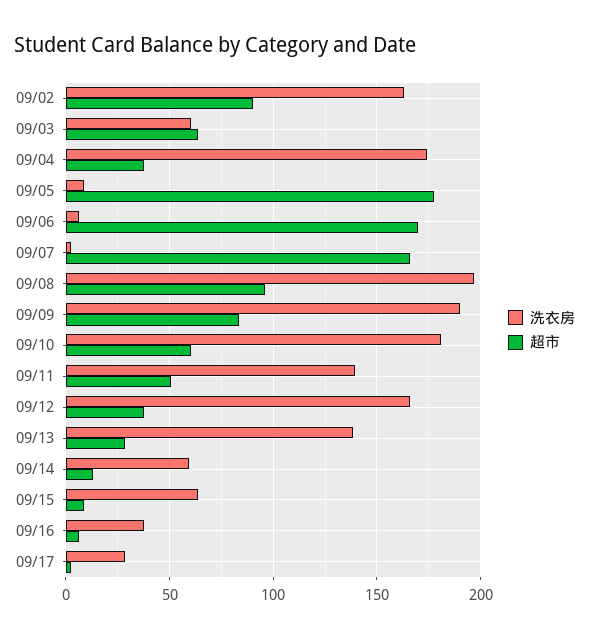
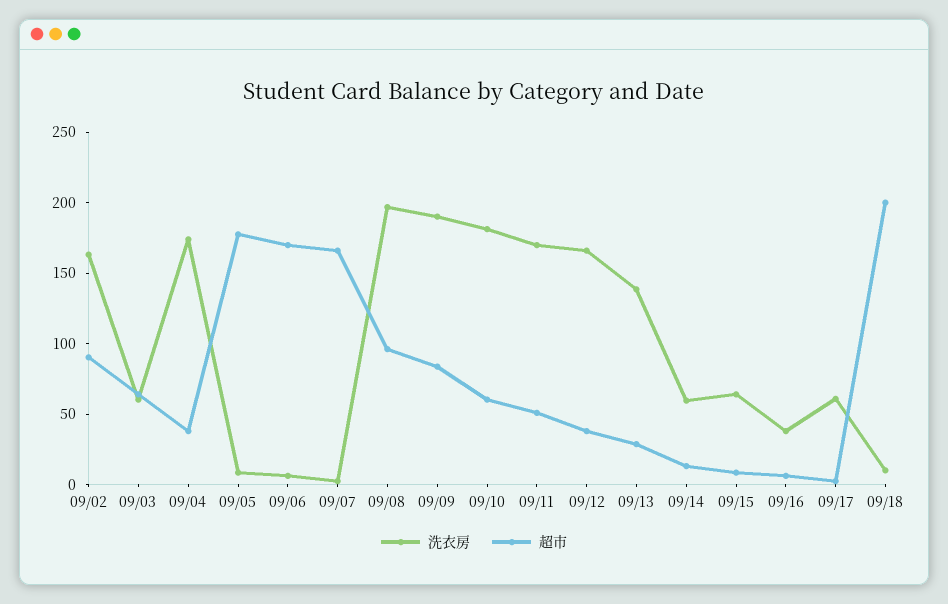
洗衣房, 09/11: 140 -> 170
洗衣房, 09/17: 30 -> 60
洗衣房, 09/18: none -> 10
超市, 09/18: none -> 200

